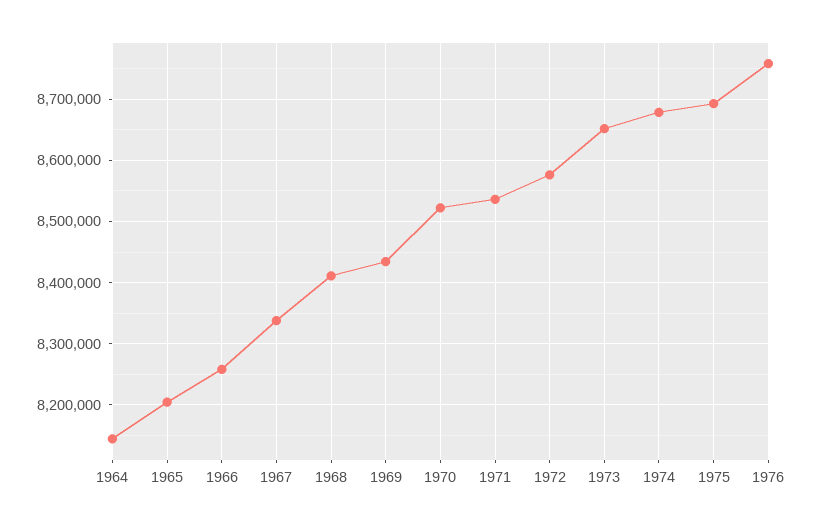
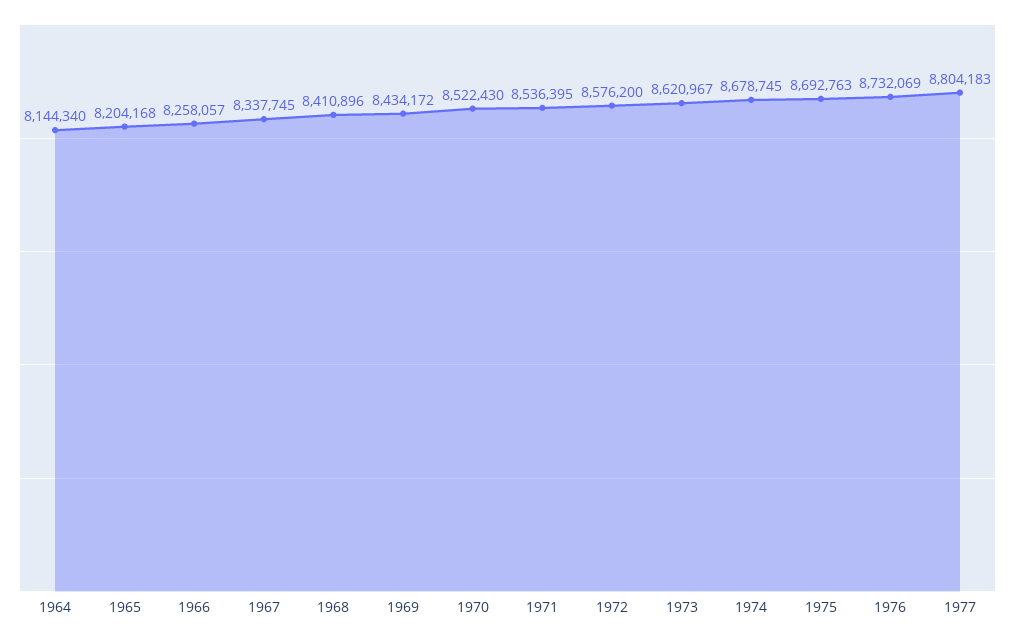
1973: 8650000 -> 8620967
1976: 8760000 -> 8732069
1977: none -> 8804183

